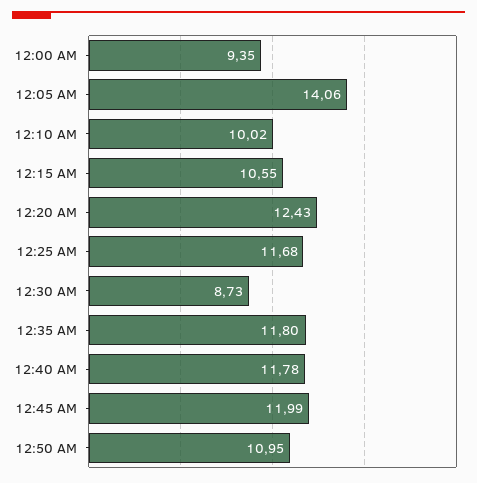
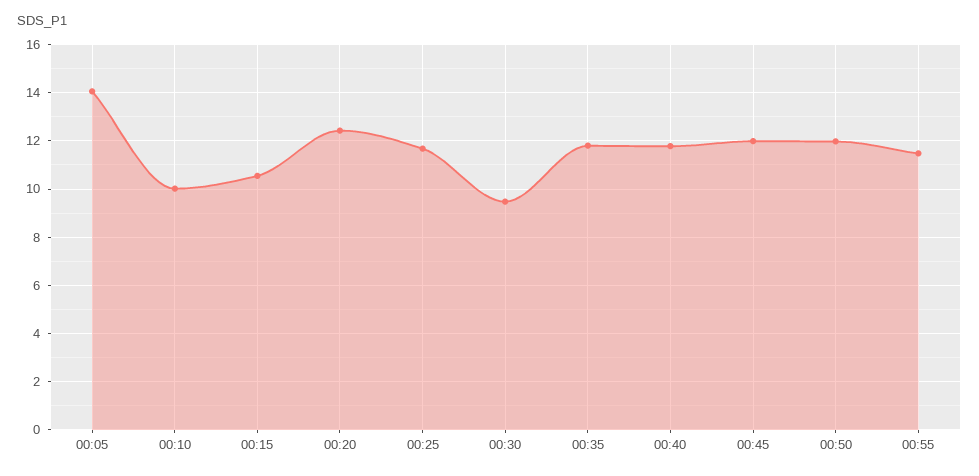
12:00 AM: 9.35 -> none
12:30 AM: 8.73 -> 9.5
12:50 AM: 10.95 -> 12
00:55: none -> 11.5

